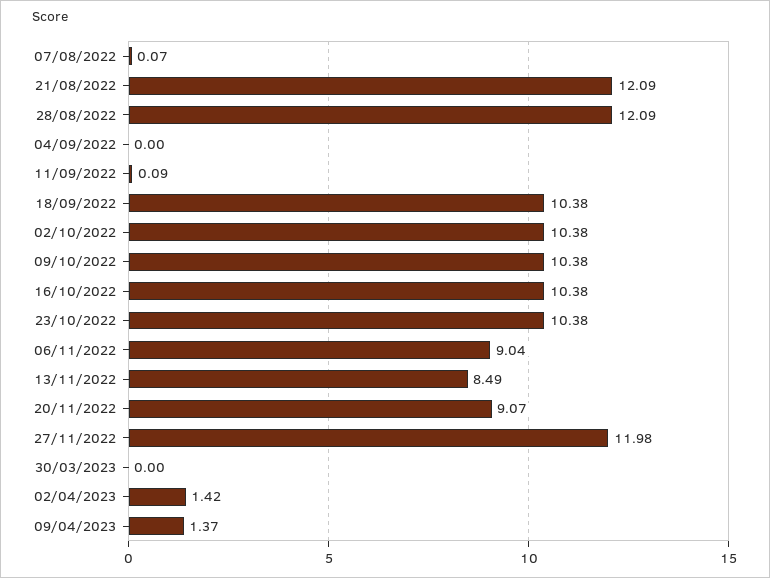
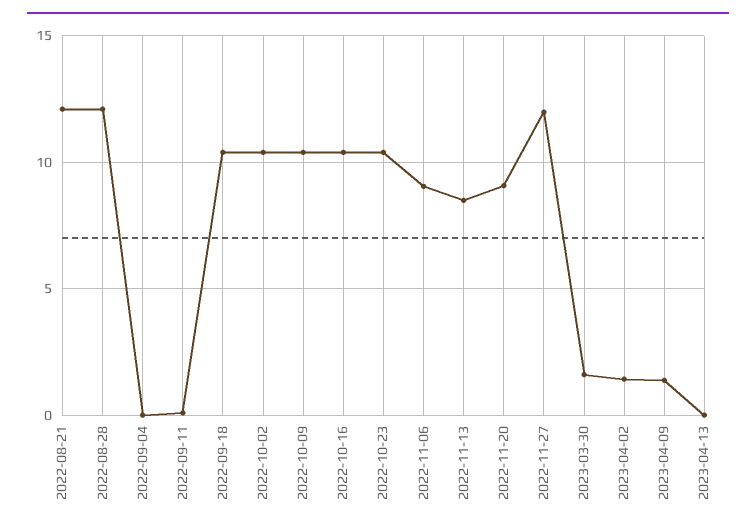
07/08/2022: 0.07 -> none
30/03/2023: 0 -> 1.5
2023-04-13: none -> 0

